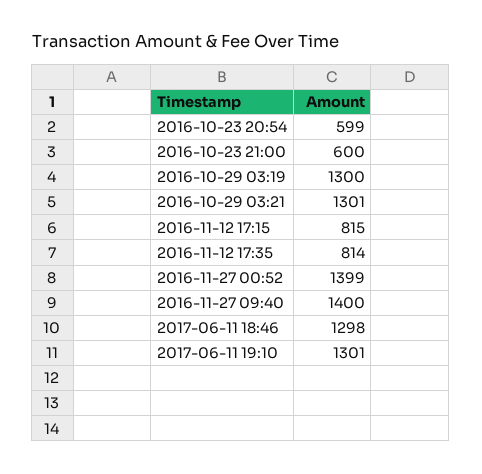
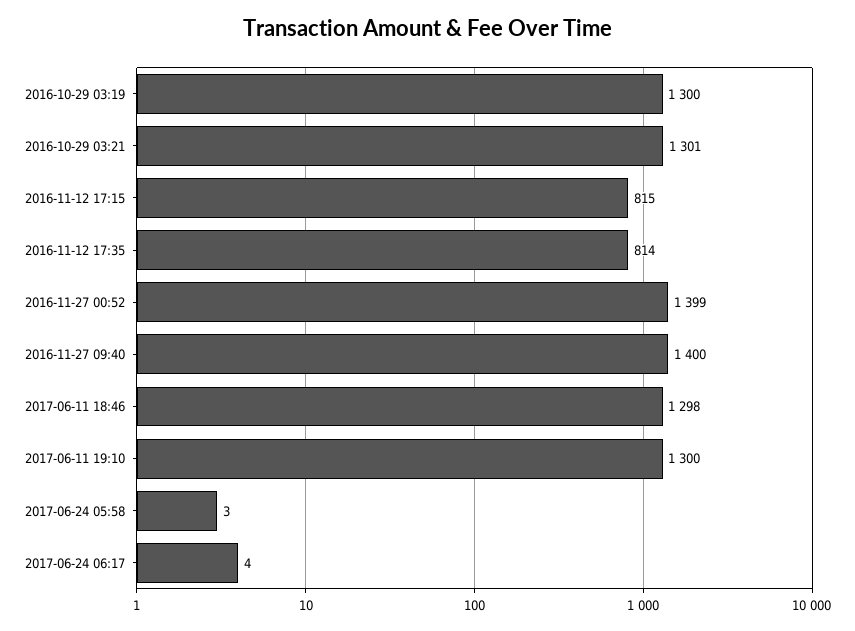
2016-10-23 20:54: 599 -> none
2016-10-23 21:00: 600 -> none
2017-06-11 19:10: 1301 -> 1300
2017-06-24 05:58: none -> 3
2017-06-24 06:17: none -> 4

